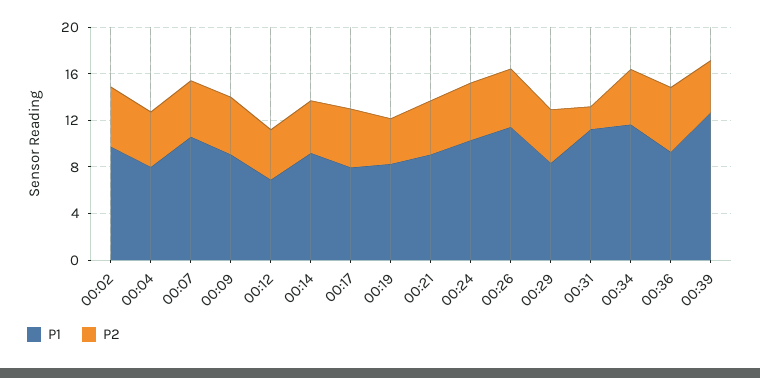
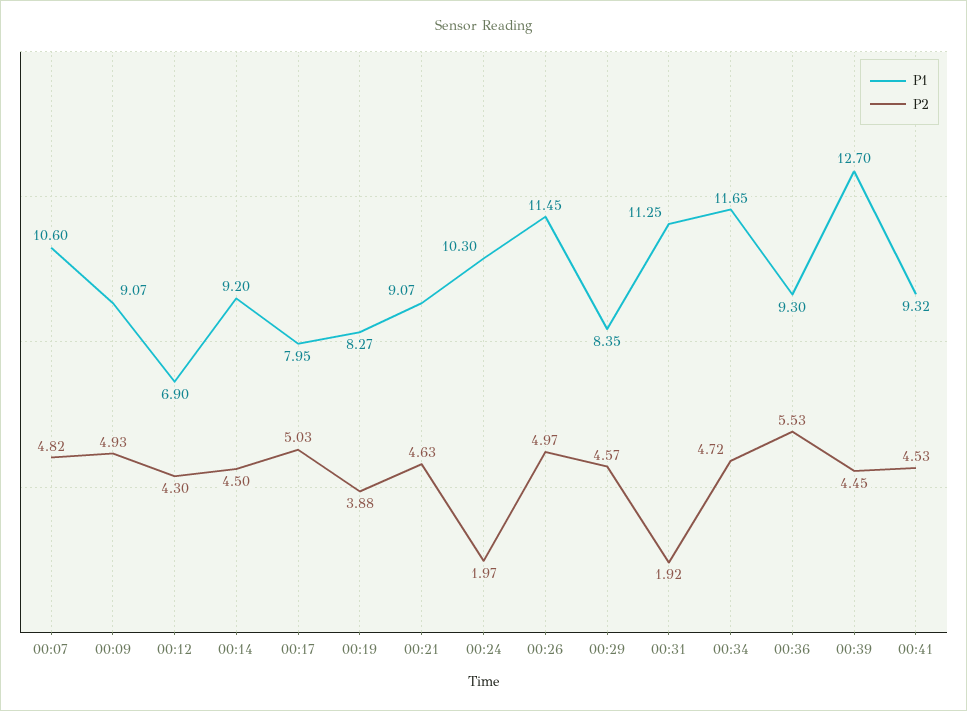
P1, 00:02: 10 -> none
P2, 00:02: 5 -> none
P1, 00:04: 8 -> none
P2, 00:04: 5 -> none
P2, 00:24: 5 -> 1.97
P1, 00:41: none -> 9.32
P2, 00:41: none -> 4.53

